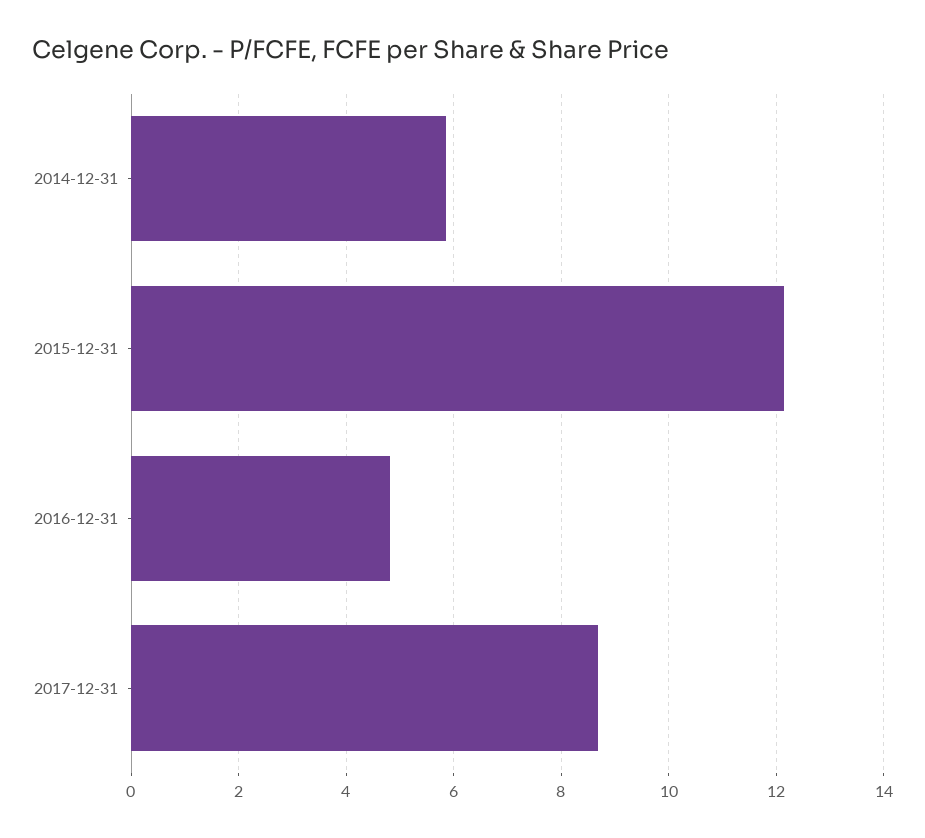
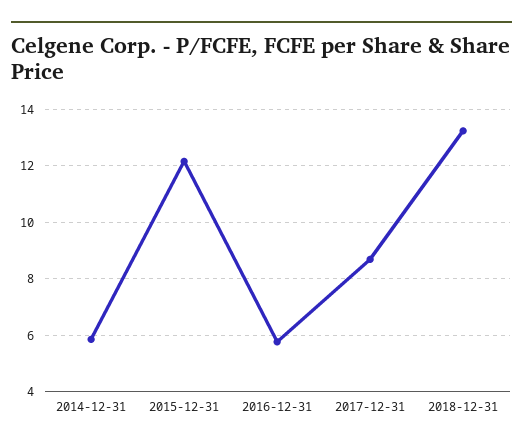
2016-12-31: 4.8 -> 5.75
2018-12-31: none -> 13.25

